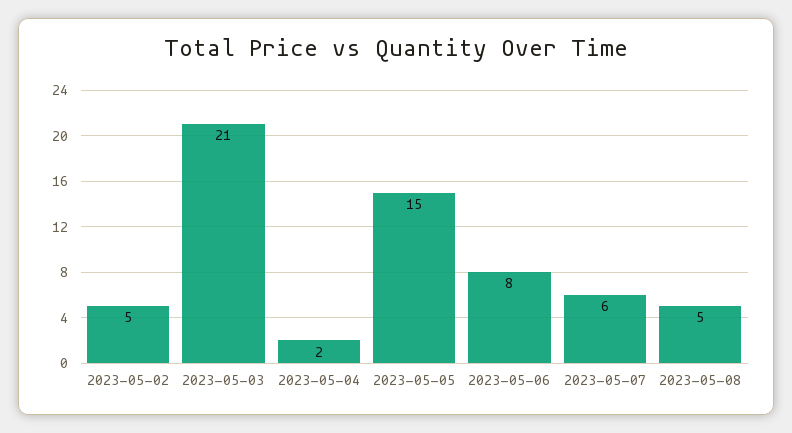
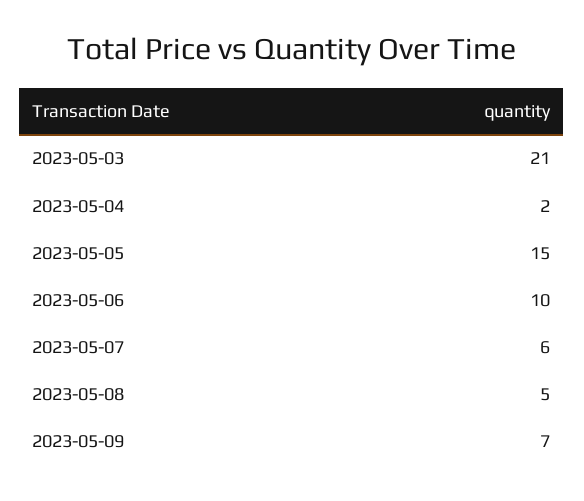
2023-05-02: 5 -> none
2023-05-06: 8 -> 10
2023-05-09: none -> 7

